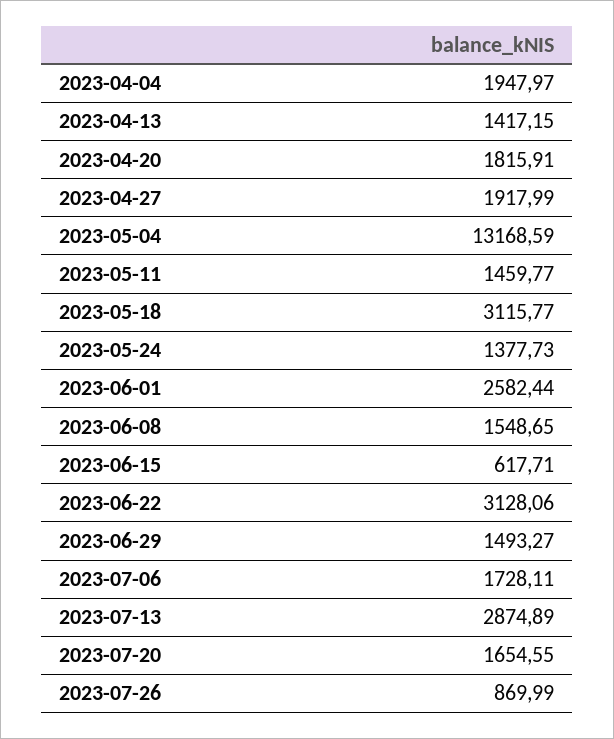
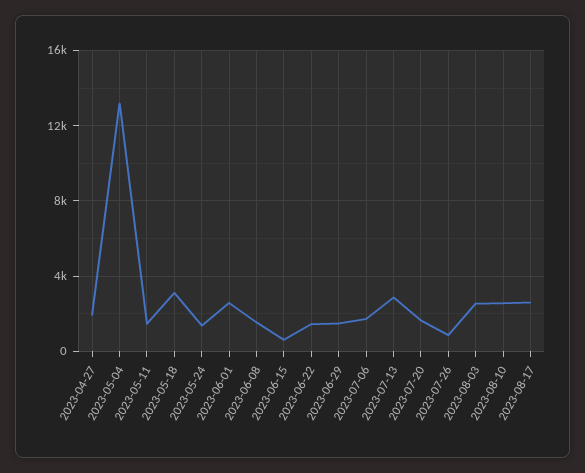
2023-04-04: 1947.97 -> none
2023-04-13: 1417.15 -> none
2023-04-20: 1815.91 -> none
2023-06-22: 3128.06 -> 1500
2023-08-03: none -> 2500
2023-08-10: none -> 2500
2023-08-17: none -> 2500

